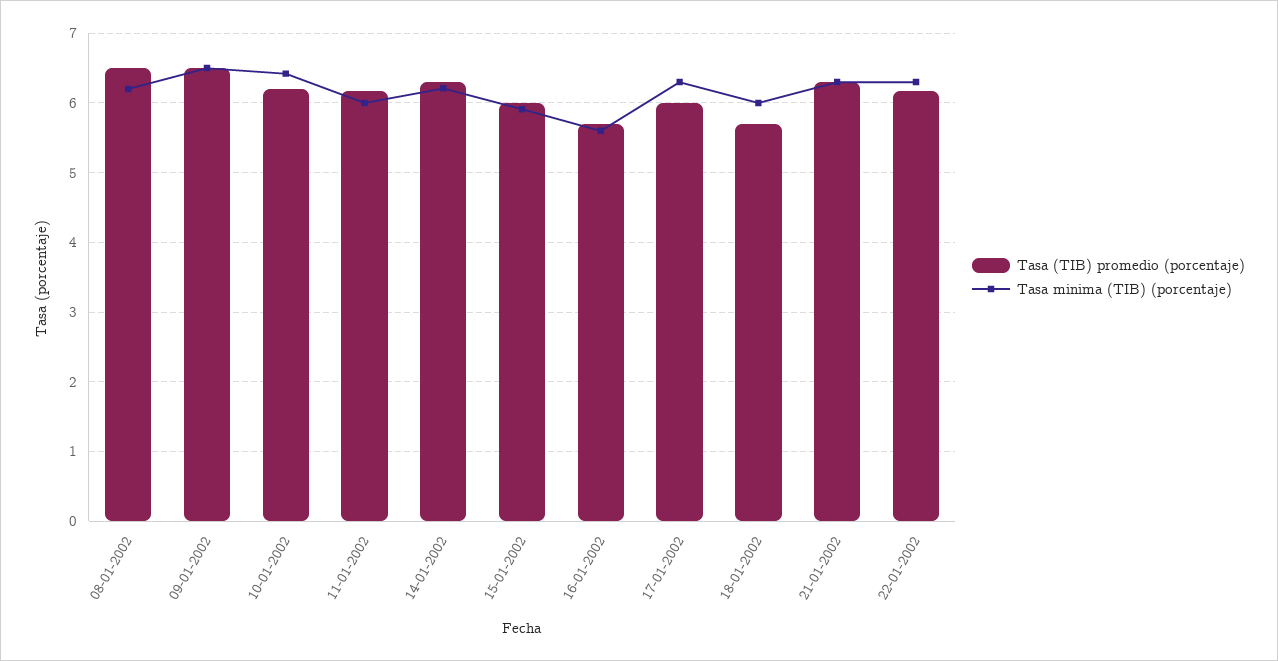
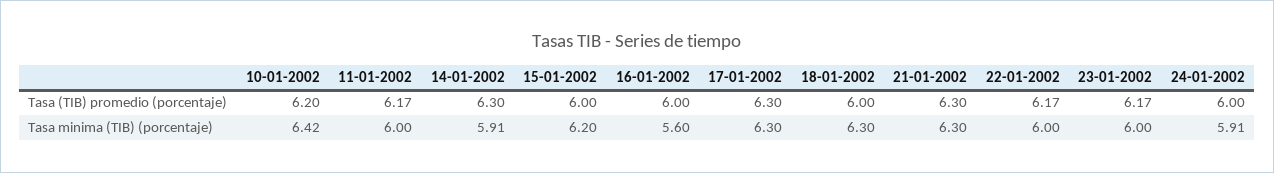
Tasa (TIB) promedio (porcentaje), 08-01-2002: 6.5 -> none
Tasa minima (TIB) (porcentaje), 08-01-2002: 6.2 -> none
Tasa (TIB) promedio (porcentaje), 09-01-2002: 6.5 -> none
Tasa minima (TIB) (porcentaje), 09-01-2002: 6.5 -> none
Tasa minima (TIB) (porcentaje), 14-01-2002: 6.2 -> 5.91
Tasa minima (TIB) (porcentaje), 15-01-2002: 5.9 -> 6.2
Tasa (TIB) promedio (porcentaje), 16-01-2002: 5.7 -> 6
Tasa (TIB) promedio (porcentaje), 17-01-2002: 6 -> 6.3
Tasa (TIB) promedio (porcentaje), 18-01-2002: 5.7 -> 6
Tasa minima (TIB) (porcentaje), 18-01-2002: 6 -> 6.3
Tasa minima (TIB) (porcentaje), 22-01-2002: 6.3 -> 6
Tasa (TIB) promedio (porcentaje), 23-01-2002: none -> 6.17
Tasa (TIB) promedio (porcentaje), 24-01-2002: none -> 6
Tasa minima (TIB) (porcentaje), 23-01-2002: none -> 6
Tasa minima (TIB) (porcentaje), 24-01-2002: none -> 5.91

